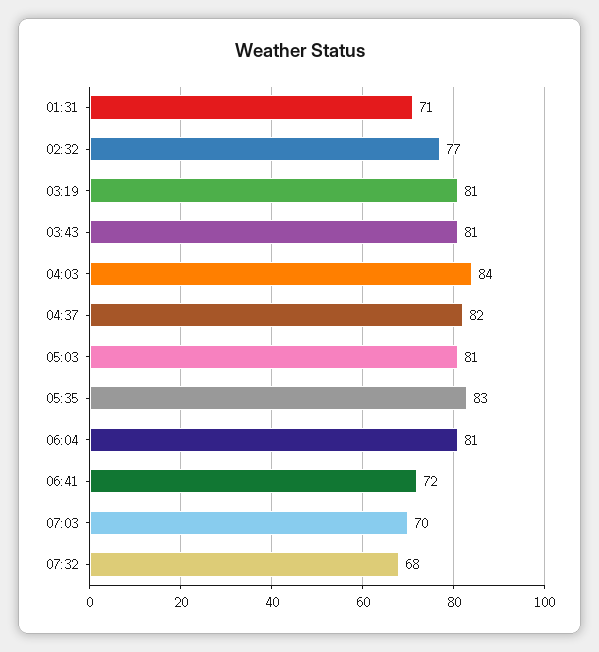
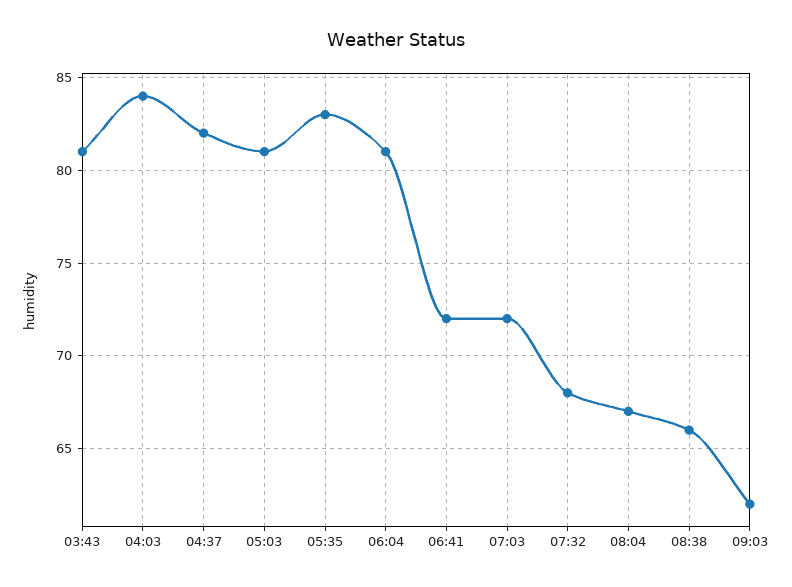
01:31: 71 -> none
02:32: 77 -> none
03:19: 81 -> none
07:03: 70 -> 72
08:04: none -> 67
08:38: none -> 66
09:03: none -> 62

